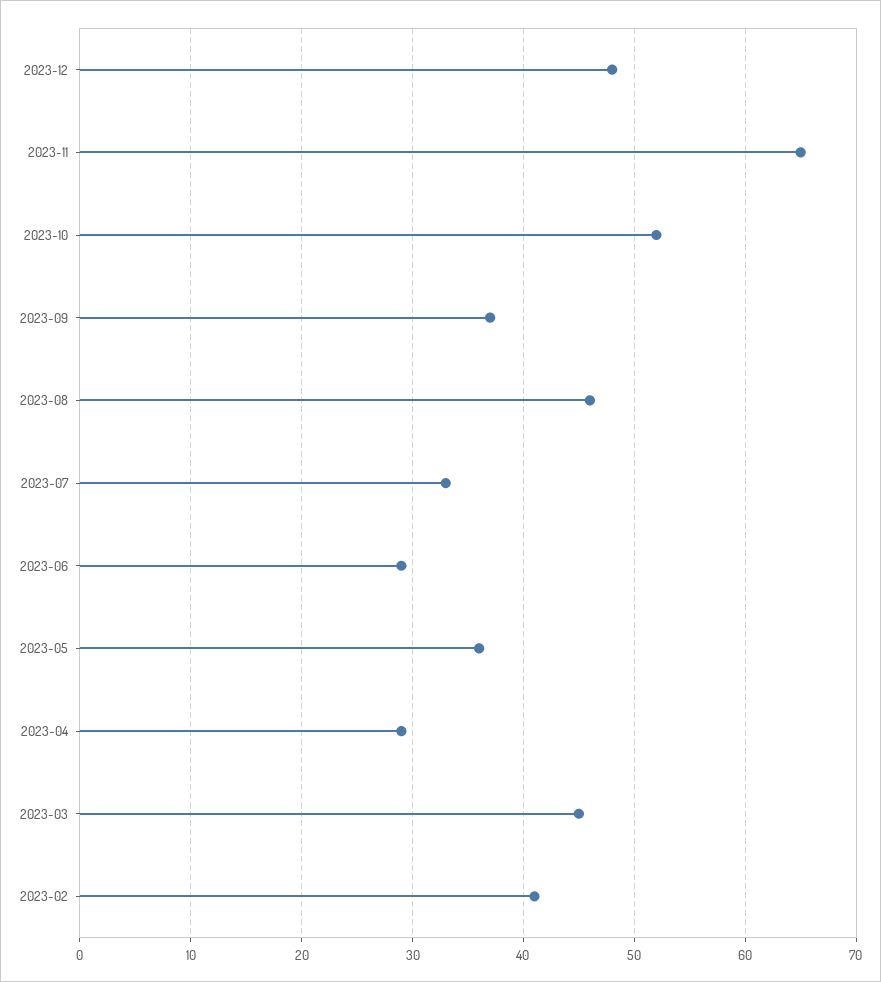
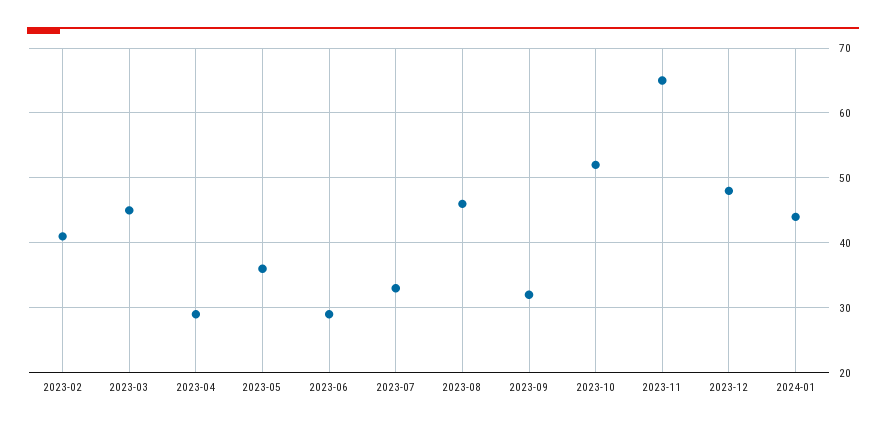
2023-09: 37 -> 32
2024-01: none -> 44

